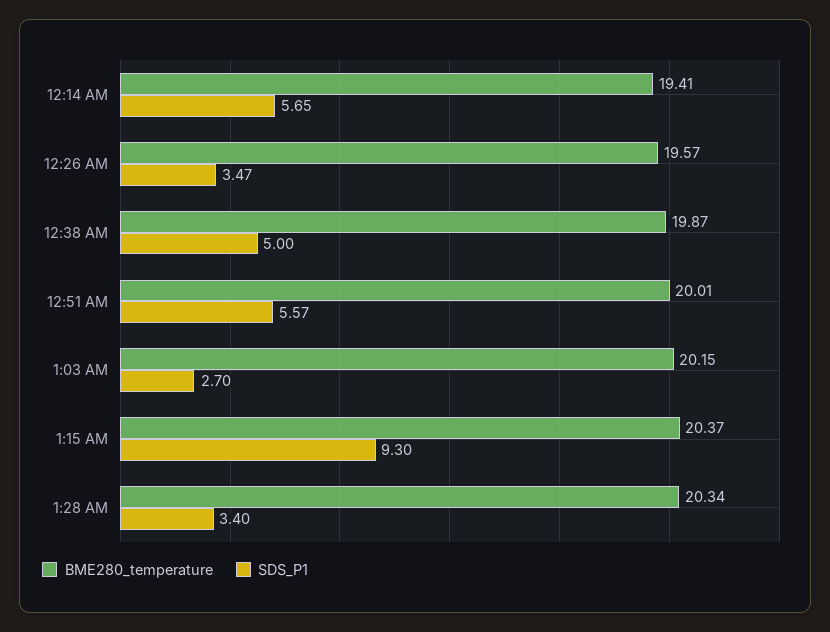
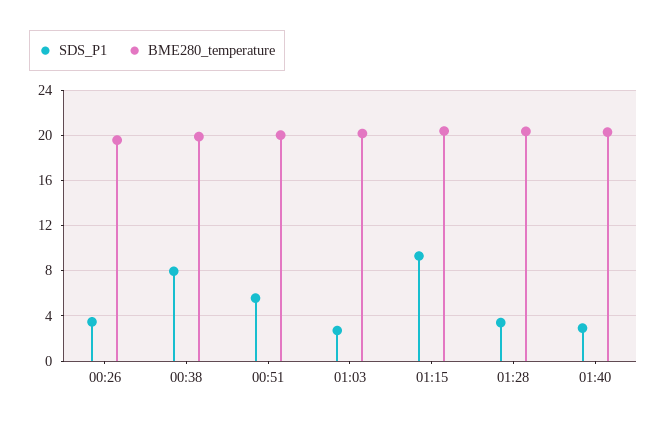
BME280_temperature, 12:14 AM: 19.41 -> none
SDS_P1, 12:14 AM: 5.65 -> none
SDS_P1, 12:38 AM: 5 -> 8
SDS_P1, 01:40: none -> 3
BME280_temperature, 01:40: none -> 20

